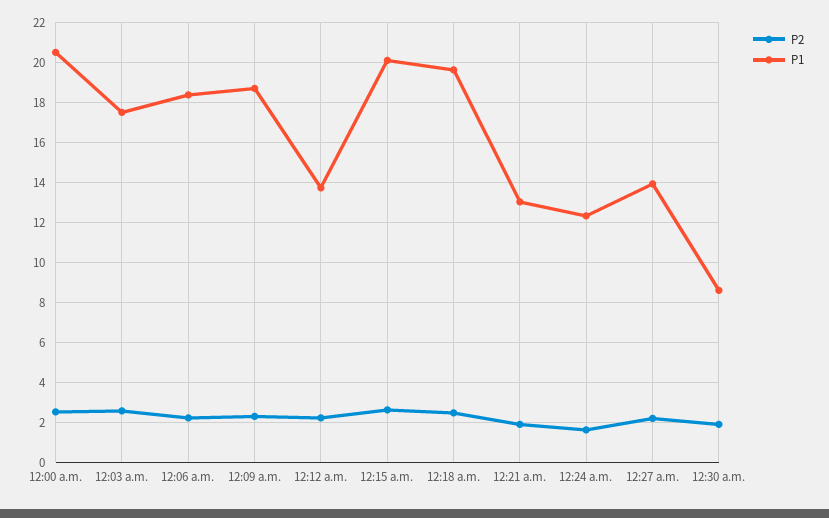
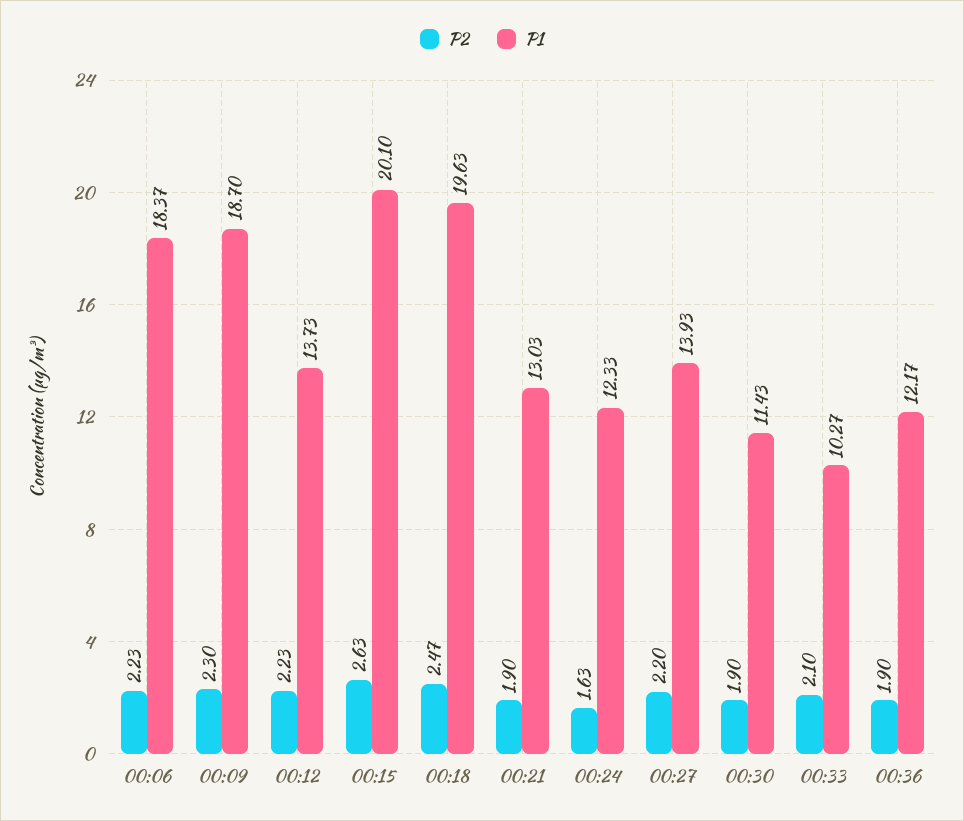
P2, 12:00 a.m.: 2.5 -> none
P1, 12:00 a.m.: 20.5 -> none
P2, 12:03 a.m.: 2.5 -> none
P1, 12:03 a.m.: 17.5 -> none
P1, 12:30 a.m.: 8.5 -> 11.43
P2, 00:33: none -> 2.1
P1, 00:33: none -> 10.27
P2, 00:36: none -> 1.9
P1, 00:36: none -> 12.17

